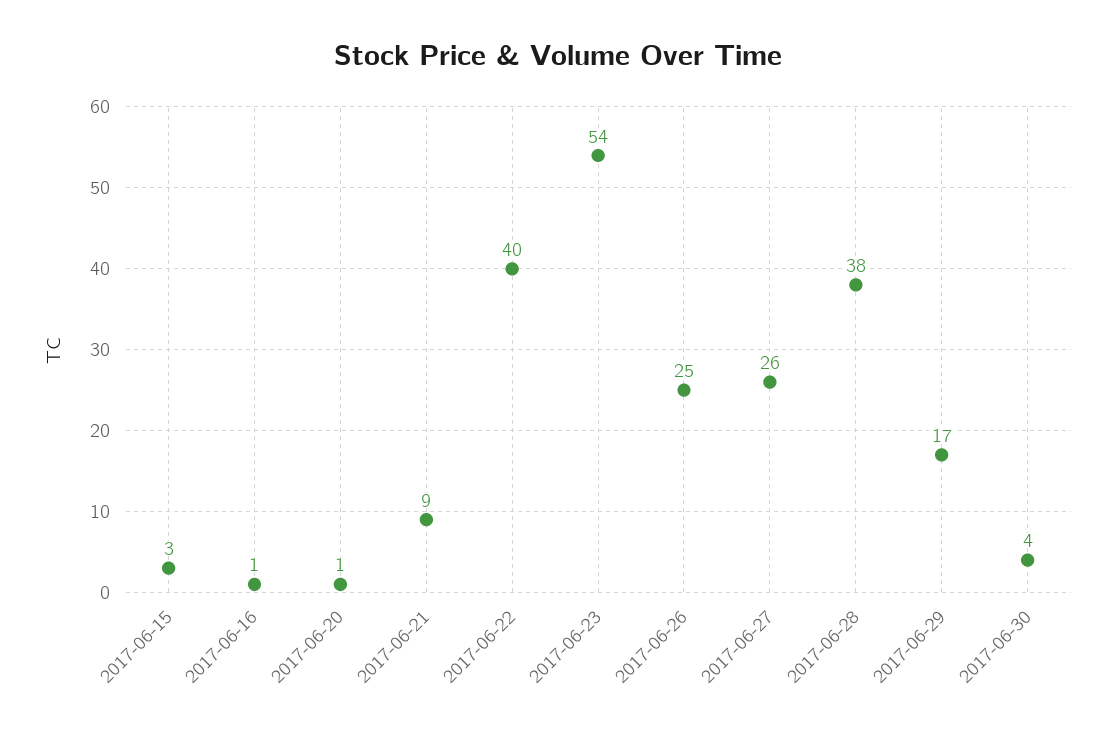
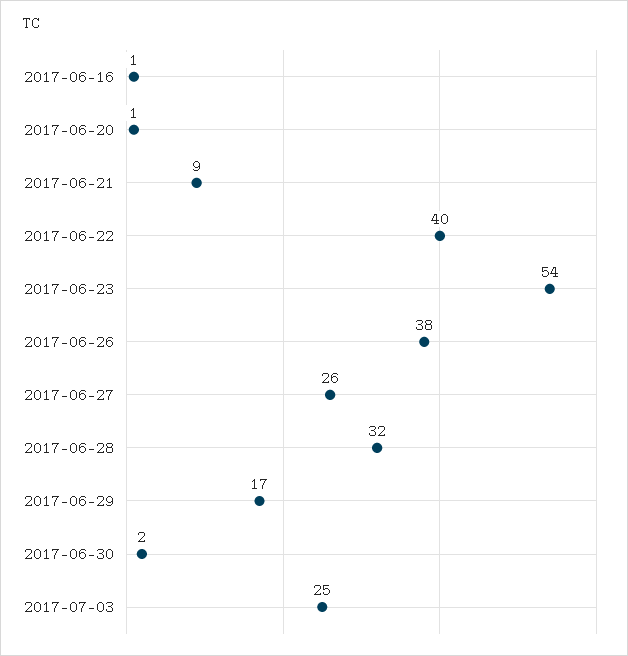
2017-06-15: 3 -> none
2017-06-26: 25 -> 38
2017-06-28: 38 -> 32
2017-06-30: 4 -> 2
2017-07-03: none -> 25

